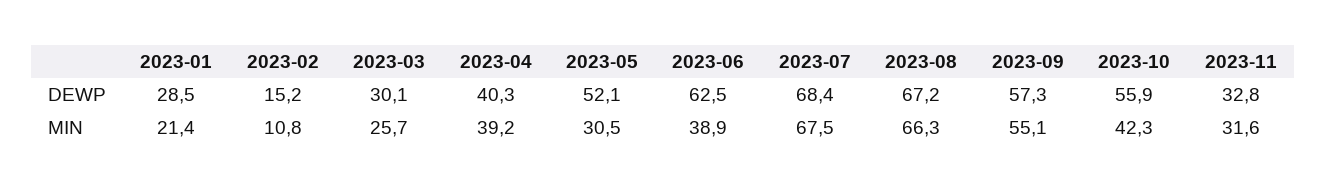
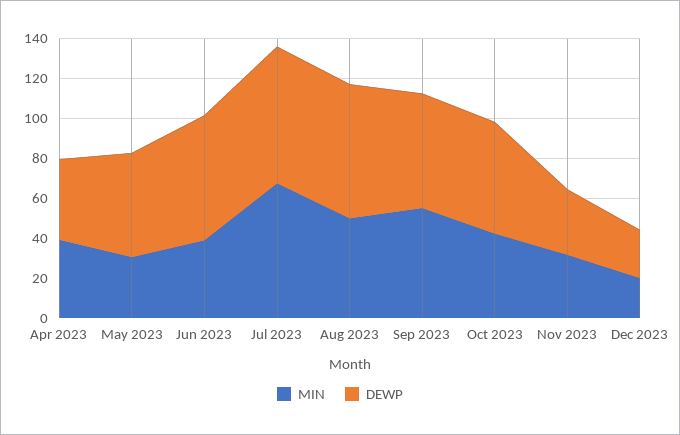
DEWP, 2023-01: 28.5 -> none
DEWP, 2023-02: 15.2 -> none
DEWP, 2023-03: 30.1 -> none
MIN, 2023-01: 21.4 -> none
MIN, 2023-02: 10.8 -> none
MIN, 2023-03: 25.7 -> none
MIN, 2023-08: 66.3 -> 50
MIN, Dec 2023: none -> 20
DEWP, Dec 2023: none -> 25

